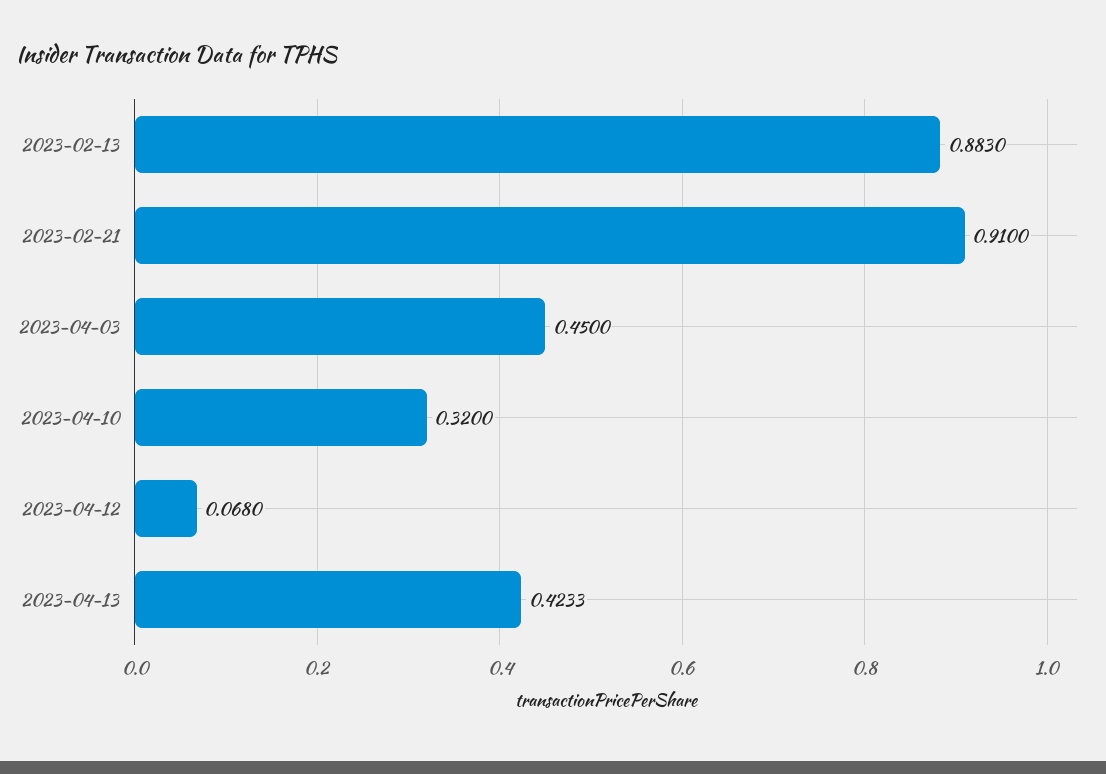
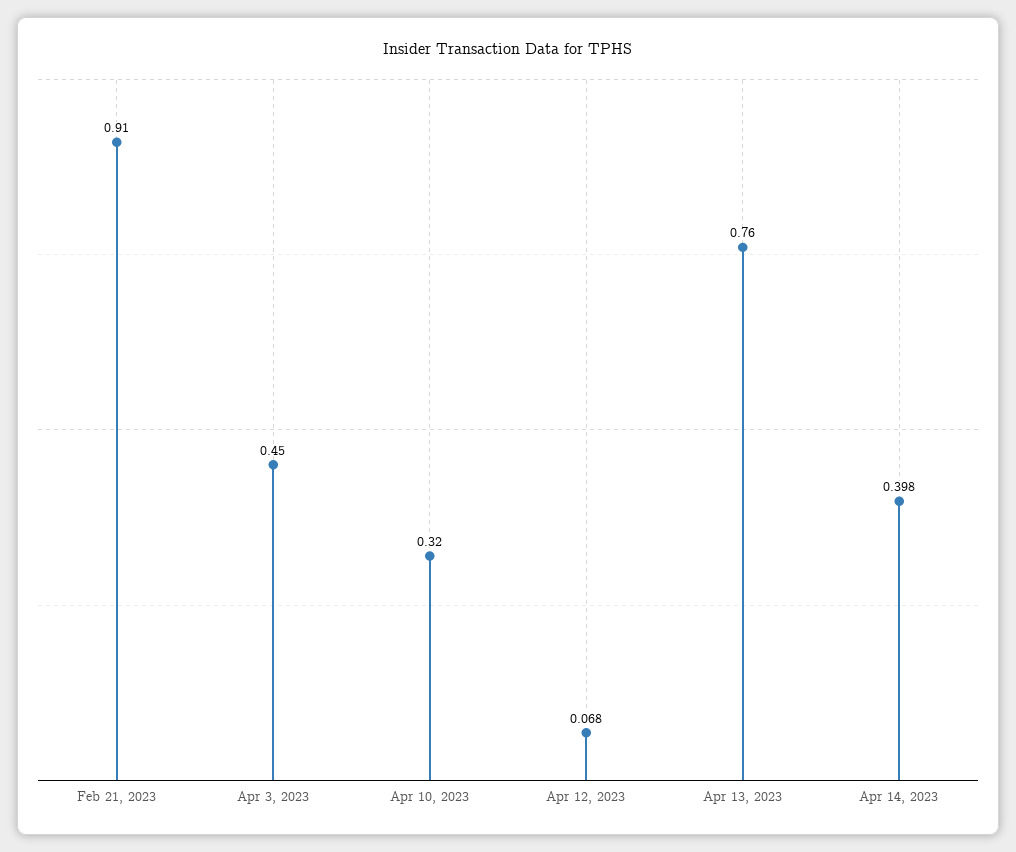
2023-02-13: 0.883 -> none
2023-04-13: 0.4233 -> 0.76
Apr 14, 2023: none -> 0.398

